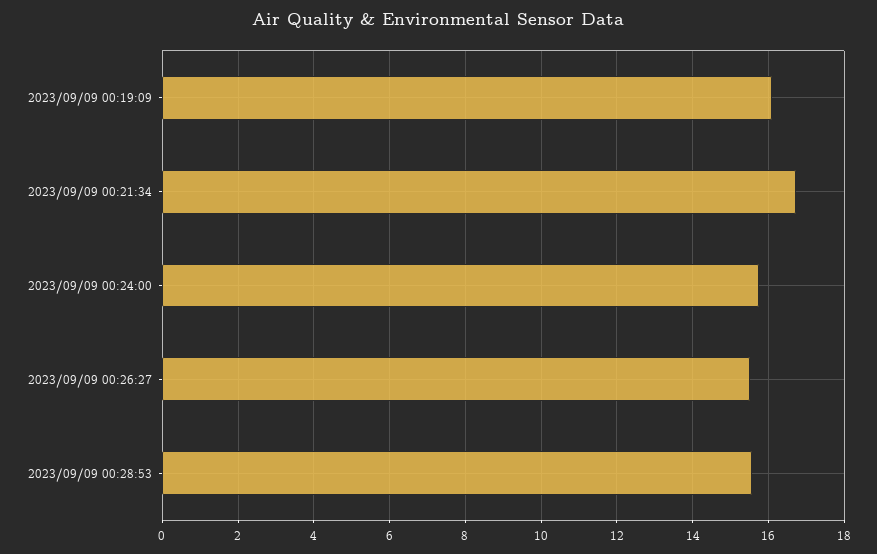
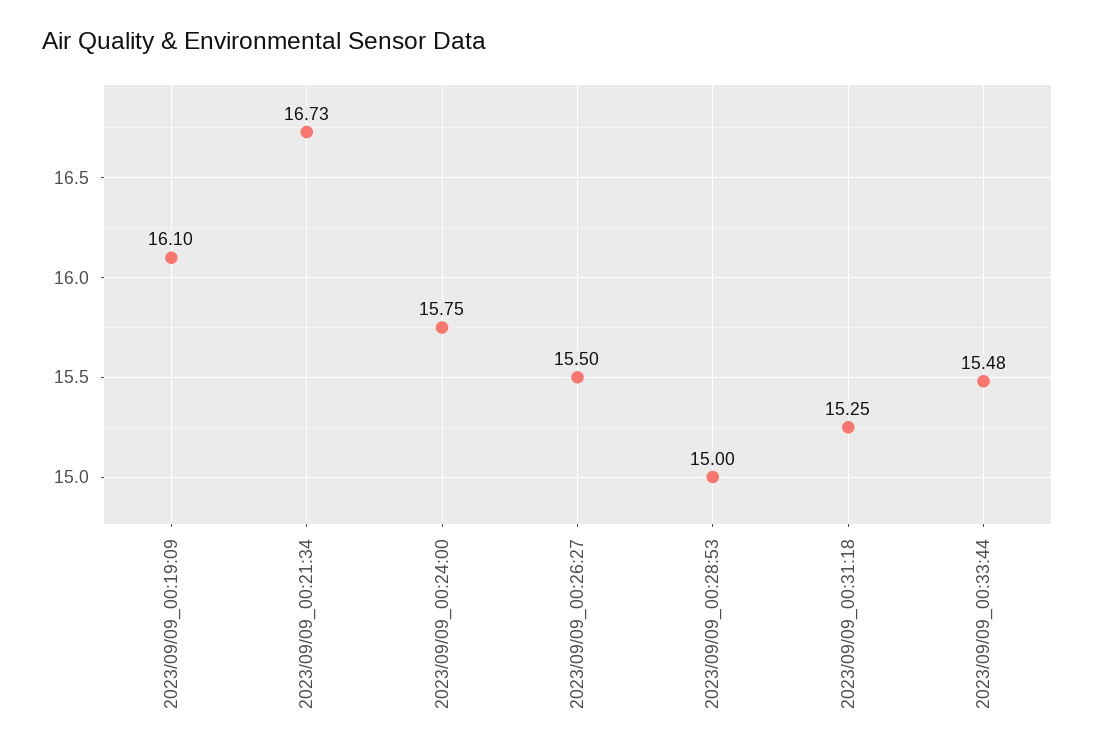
2023/09/09 00:28:53: 15.6 -> 15
2023/09/09_00:31:18: none -> 15.25
2023/09/09_00:33:44: none -> 15.48

